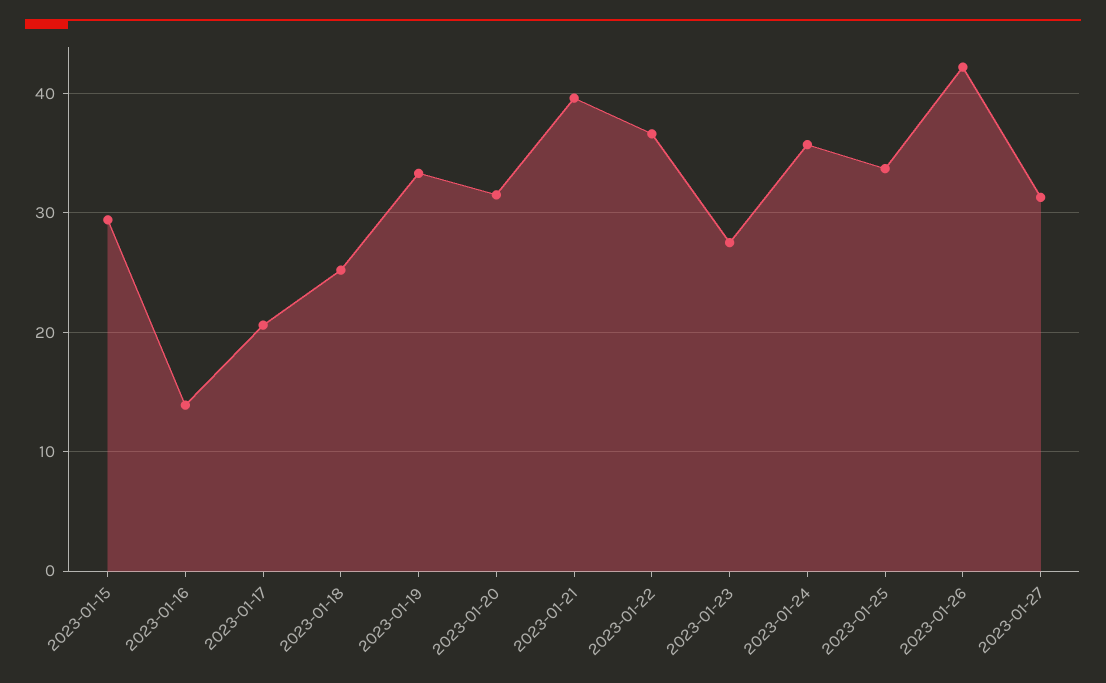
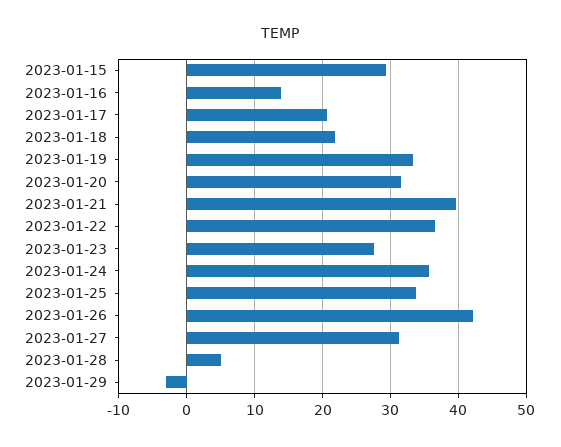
2023-01-18: 25 -> 22
2023-01-28: none -> 5
2023-01-29: none -> -3

